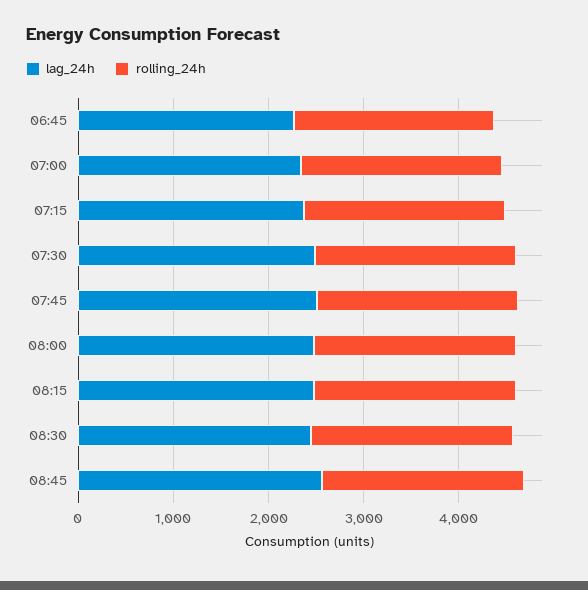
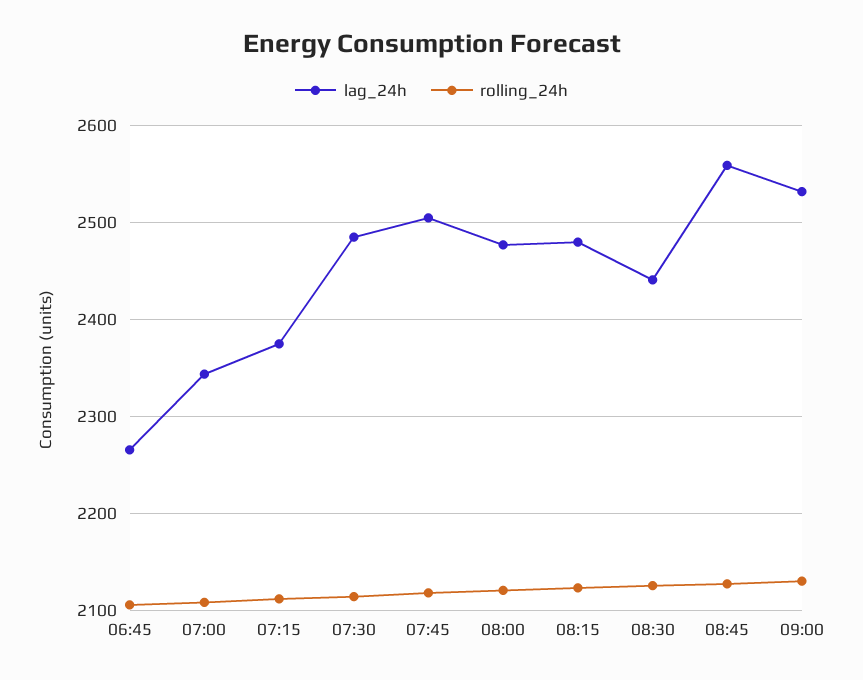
lag_24h, 09:00: none -> 2530
rolling_24h, 09:00: none -> 2130

